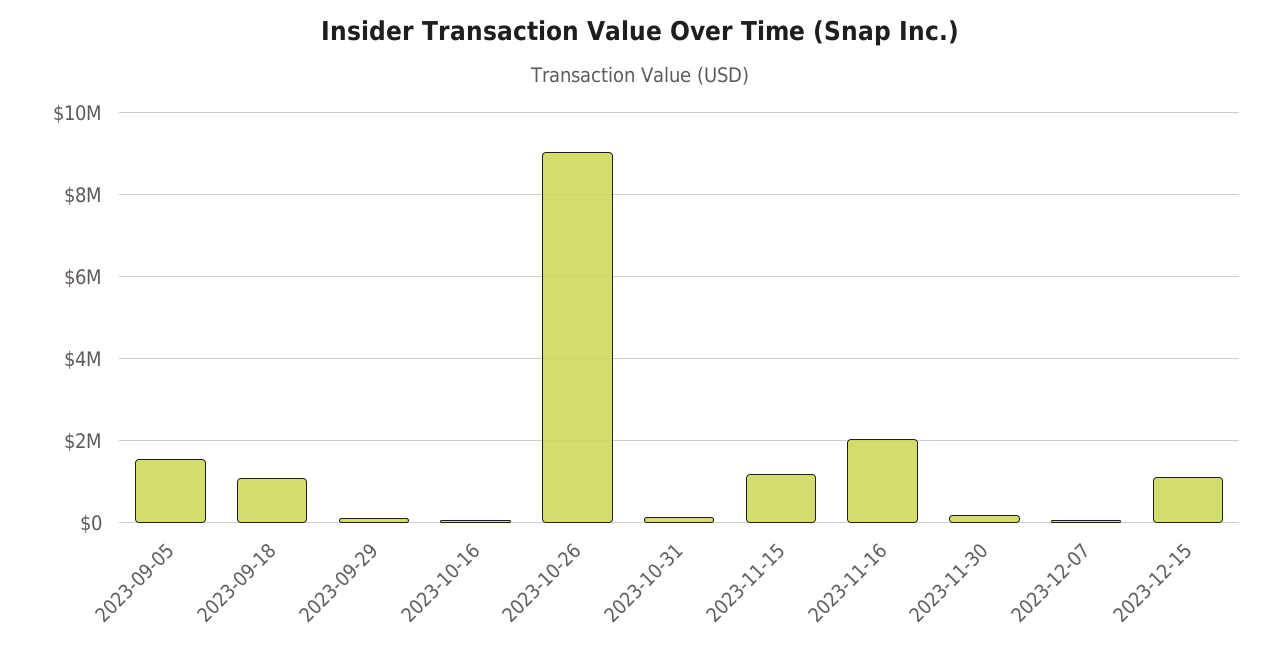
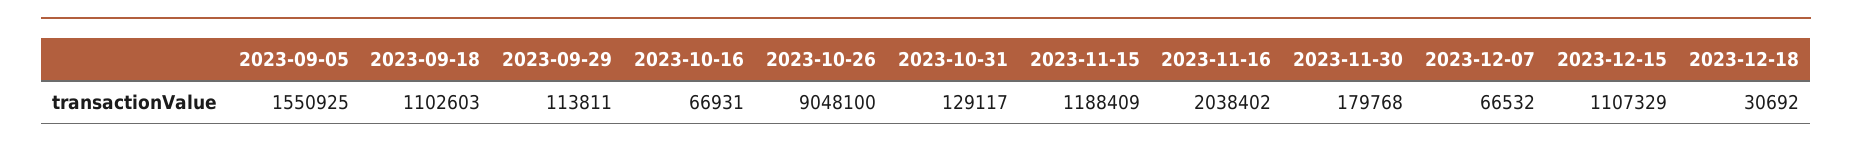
2023-12-18: none -> 30692

